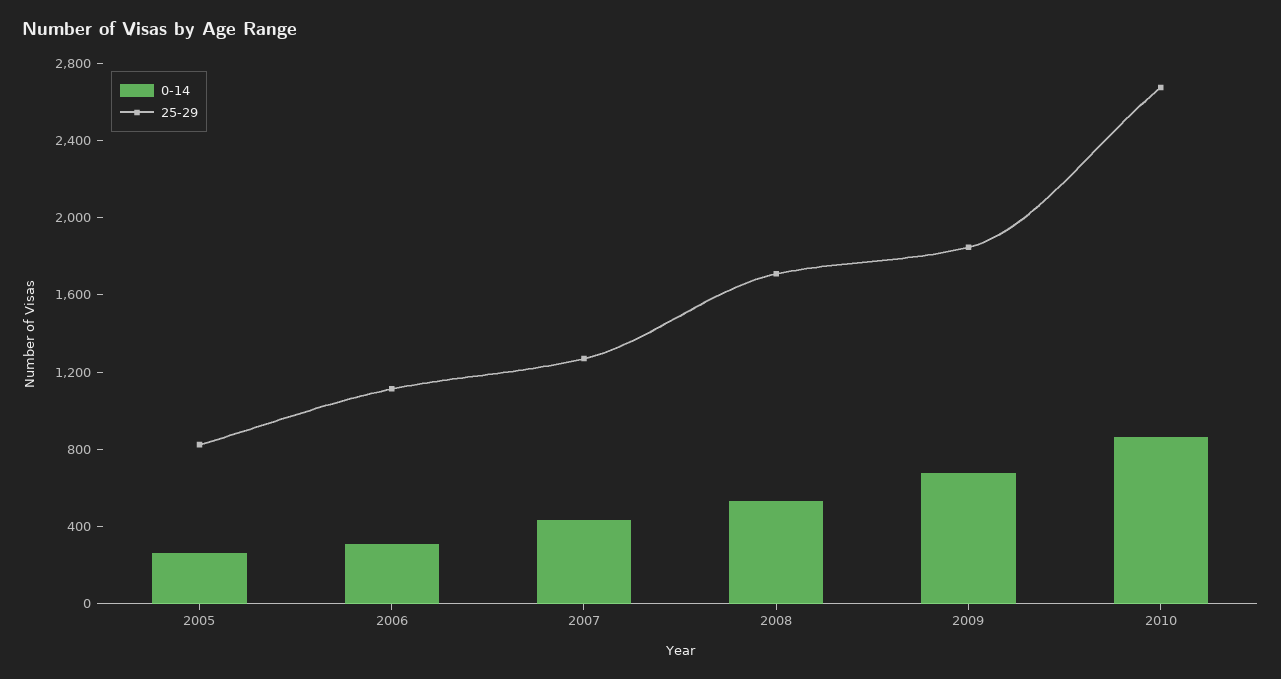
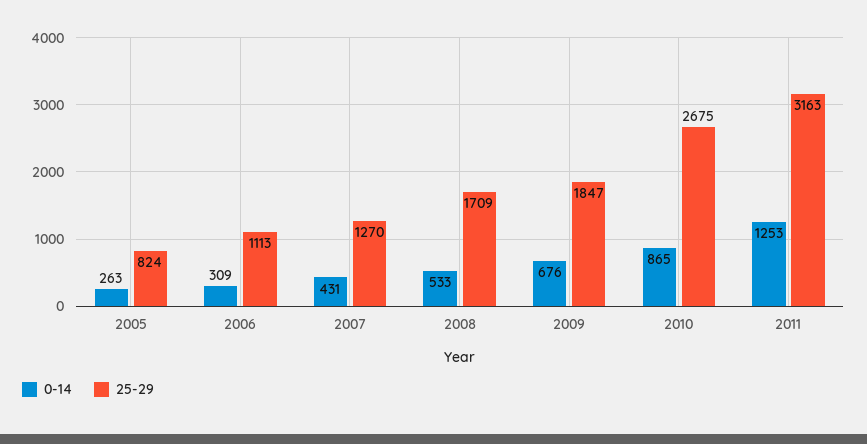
0-14, 2011: none -> 1253
25-29, 2011: none -> 3163

